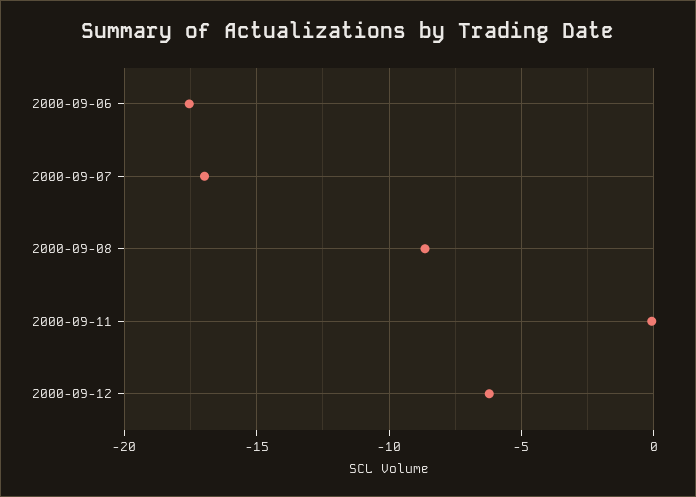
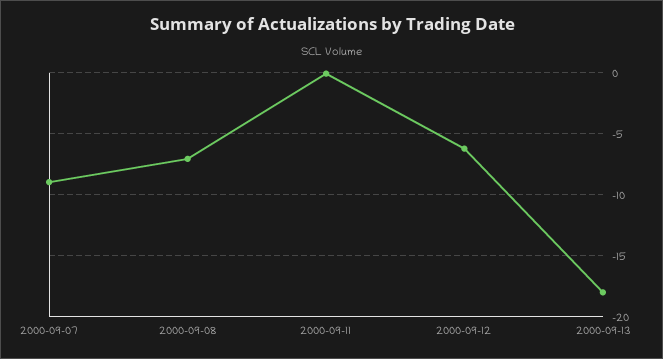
2000-09-06: -17.5 -> none
2000-09-07: -17 -> -9
2000-09-08: -8.5 -> -7
2000-09-13: none -> -18

